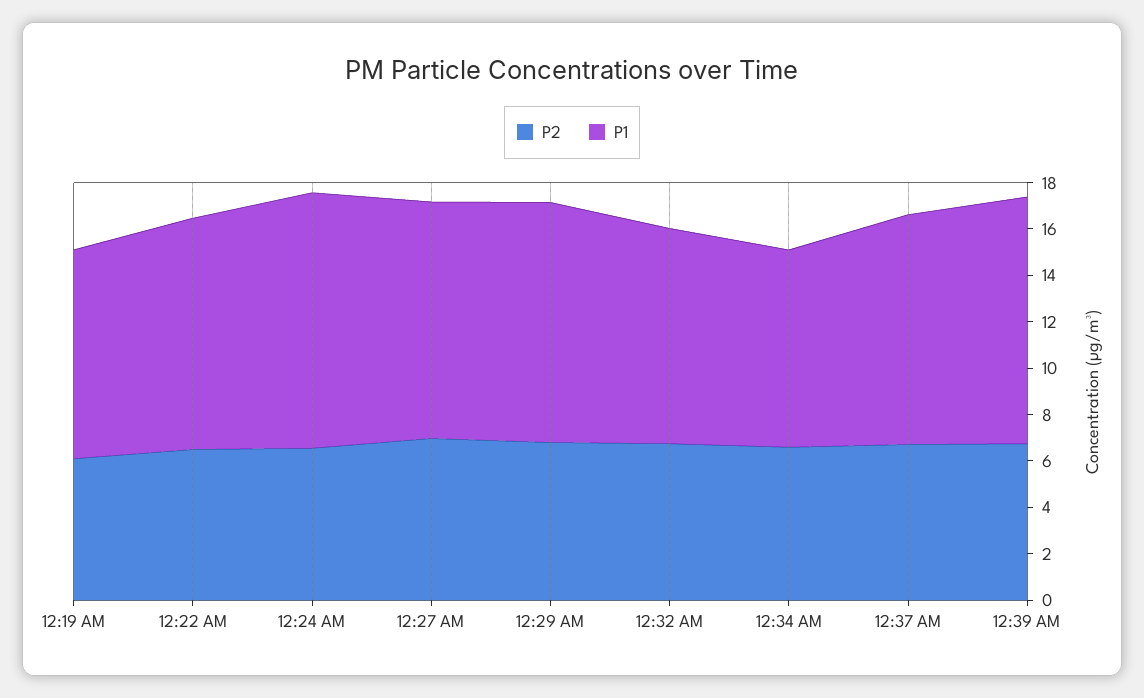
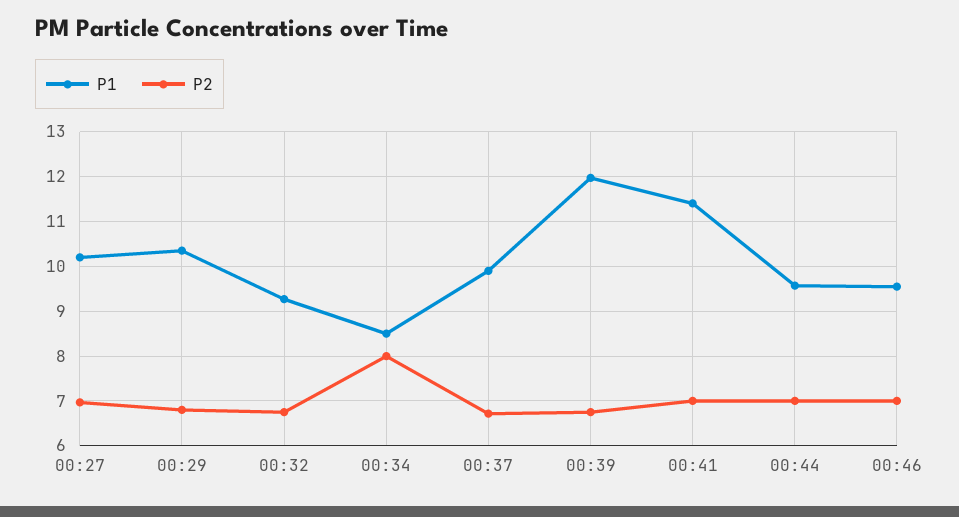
P2, 12:19 AM: 6 -> none
P1, 12:19 AM: 9 -> none
P2, 12:22 AM: 6.5 -> none
P1, 12:22 AM: 10 -> none
P2, 12:24 AM: 6.5 -> none
P1, 12:24 AM: 11 -> none
P2, 12:34 AM: 6.5 -> 8
P1, 12:39 AM: 10.5 -> 12
P1, 00:41: none -> 11.4
P2, 00:41: none -> 7
P1, 00:44: none -> 9.6
P2, 00:44: none -> 7
P1, 00:46: none -> 9.6
P2, 00:46: none -> 7

